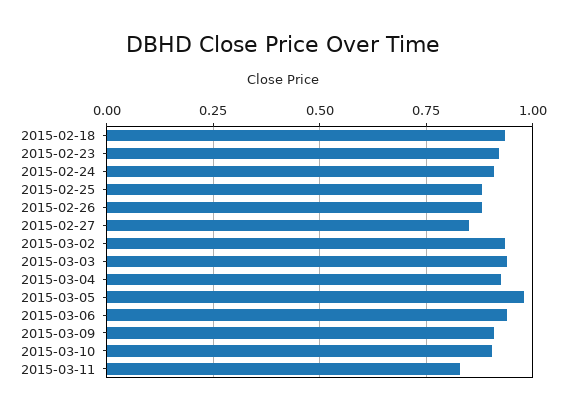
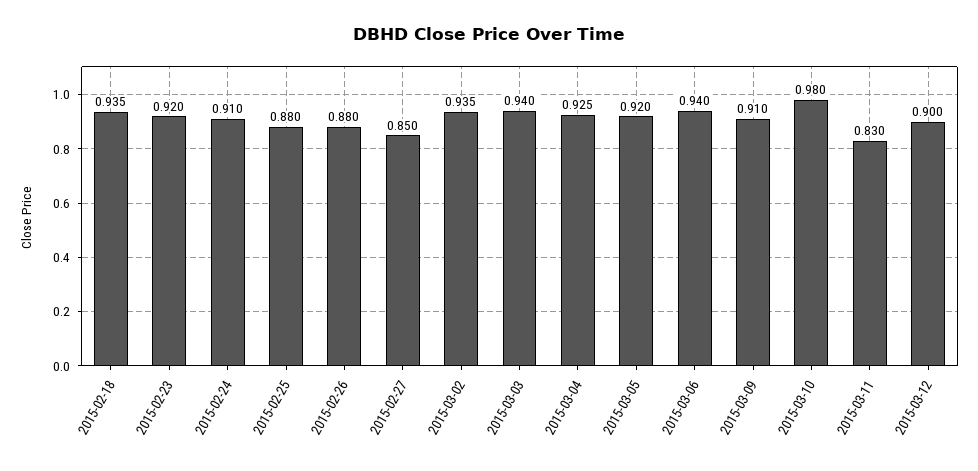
2015-03-05: 0.975 -> 0.92
2015-03-10: 0.9 -> 0.98
2015-03-12: none -> 0.9

